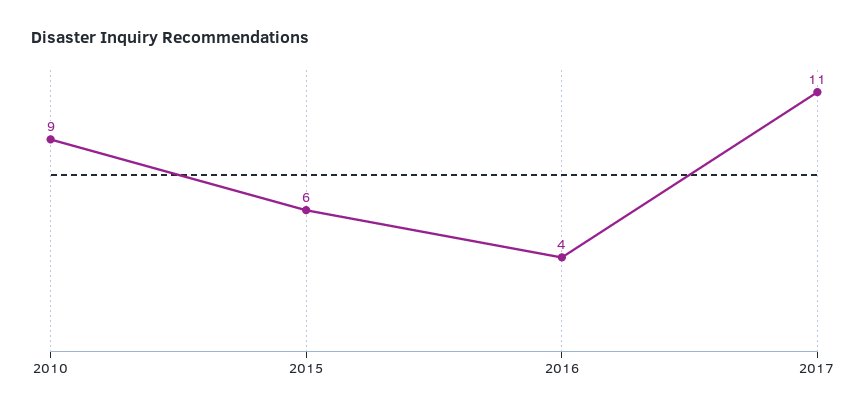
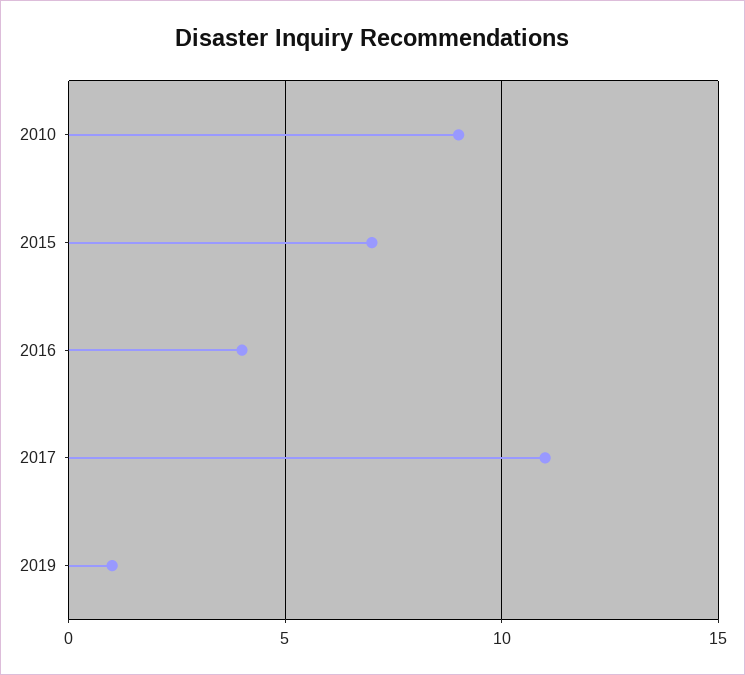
2015: 6 -> 7
2019: none -> 1

